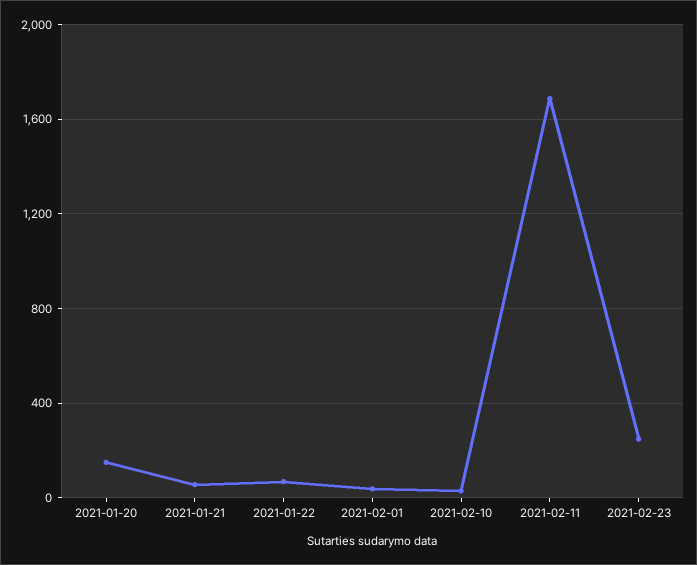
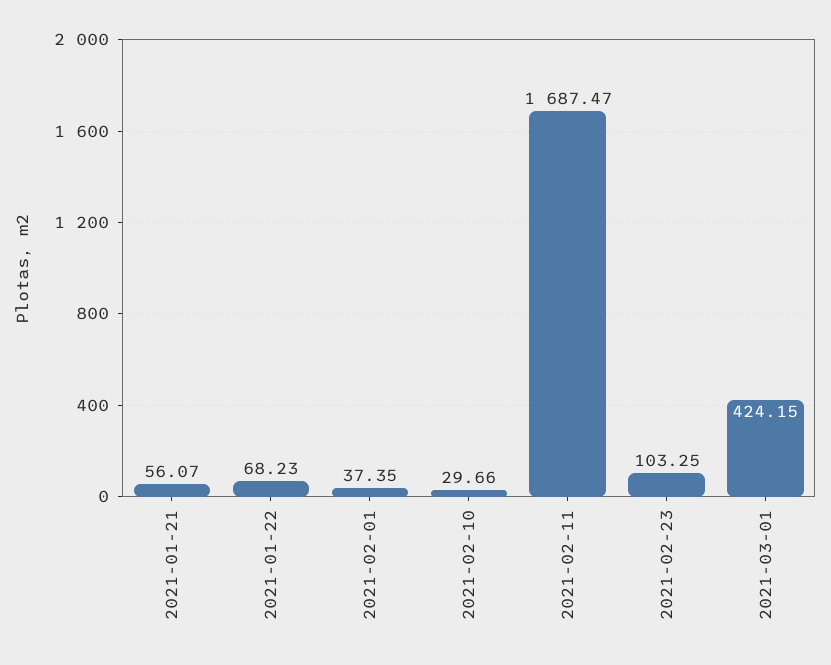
2021-01-20: 150 -> none
2021-02-23: 250 -> 103.25
2021-03-01: none -> 424.15

